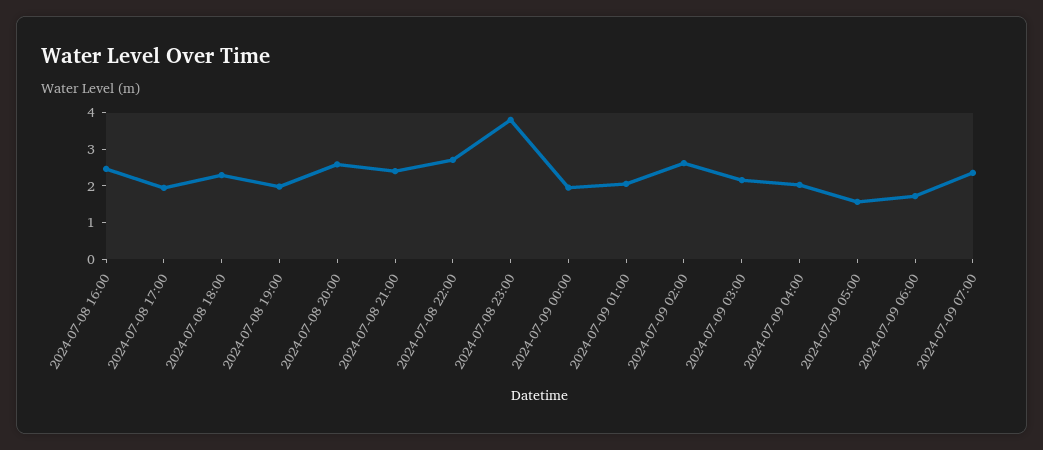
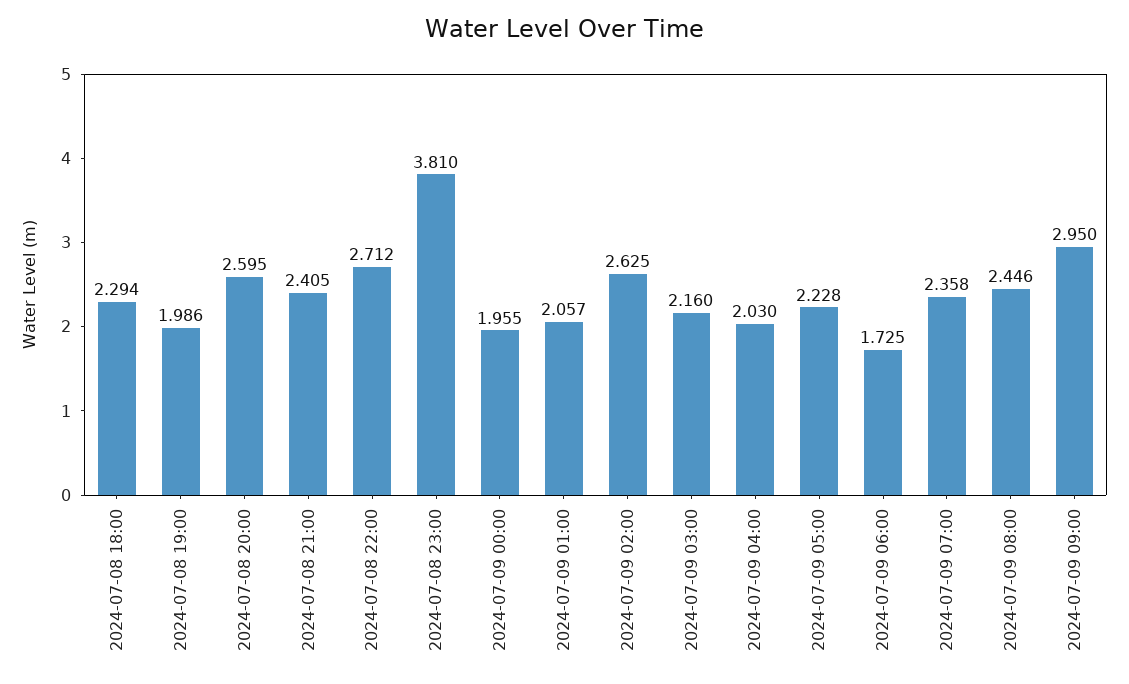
2024-07-08 16:00: 2.5 -> none
2024-07-08 17:00: 2 -> none
2024-07-09 05:00: 1.5 -> 2.228
2024-07-09 08:00: none -> 2.446
2024-07-09 09:00: none -> 2.95

